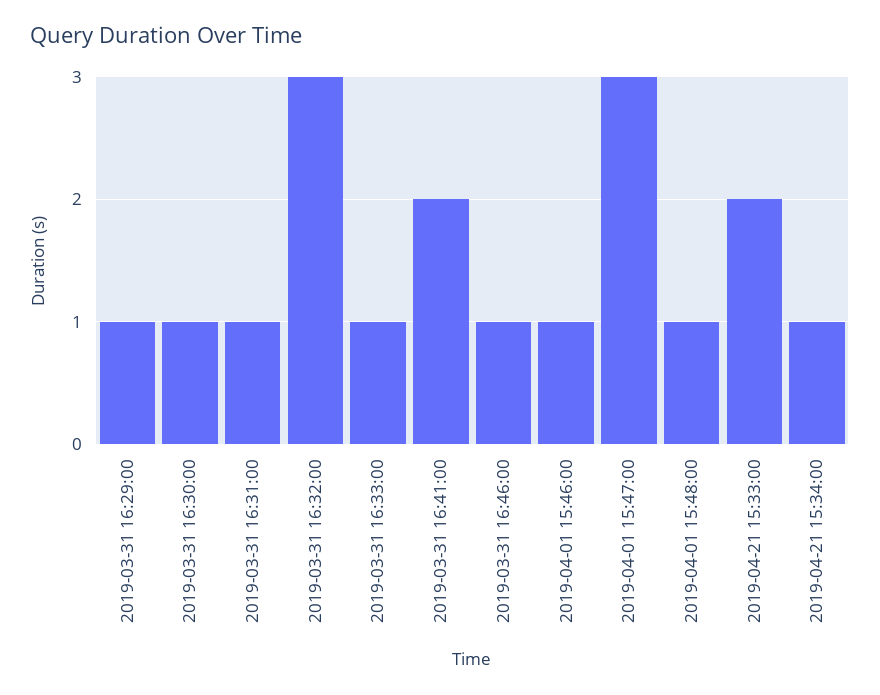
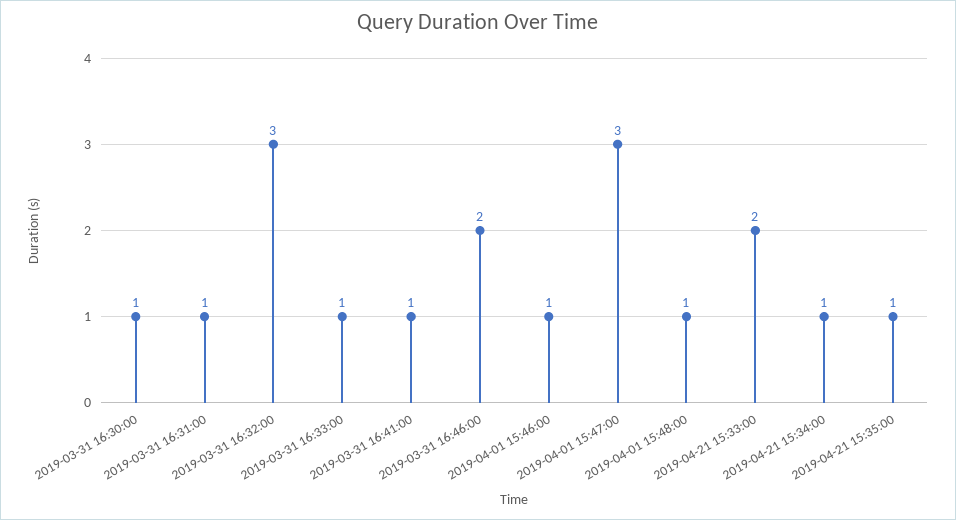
2019-03-31 16:29:00: 1 -> none
2019-03-31 16:41:00: 2 -> 1
2019-03-31 16:46:00: 1 -> 2
2019-04-21 15:35:00: none -> 1

